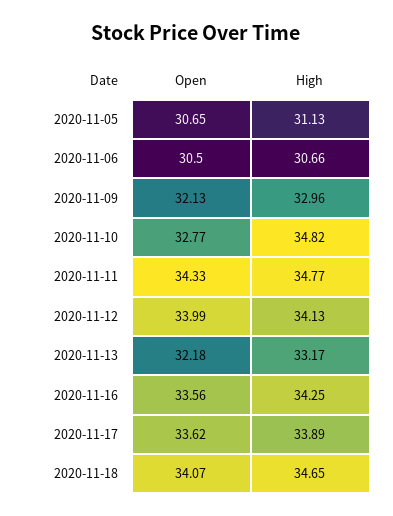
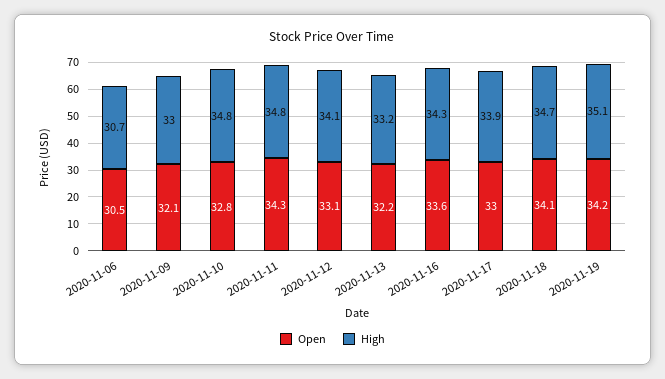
Open, 2020-11-05: 30.65 -> none
High, 2020-11-05: 31.13 -> none
Open, 2020-11-12: 33.99 -> 33.1
Open, 2020-11-17: 33.62 -> 33
Open, 2020-11-19: none -> 34.2
High, 2020-11-19: none -> 35.1

